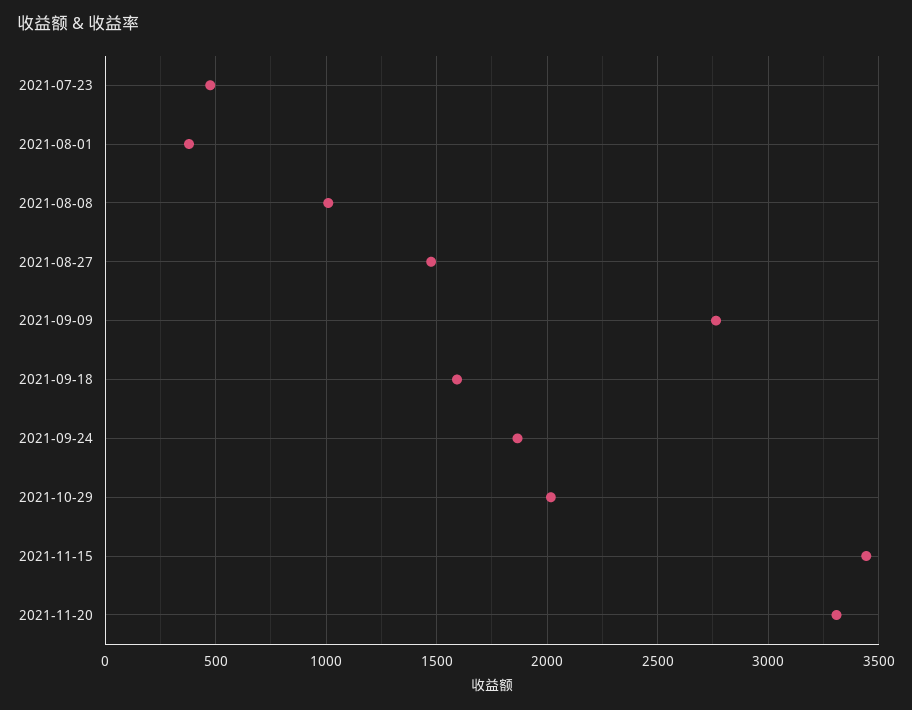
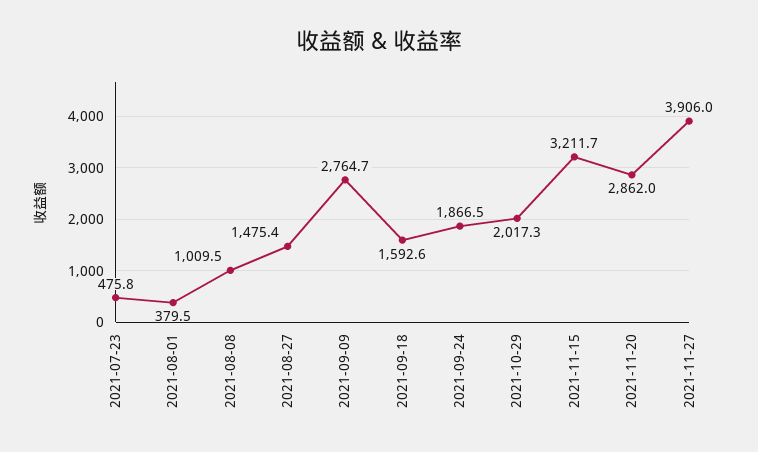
2021-11-15: 3450 -> 3211.7
2021-11-20: 3300 -> 2862
2021-11-27: none -> 3906

